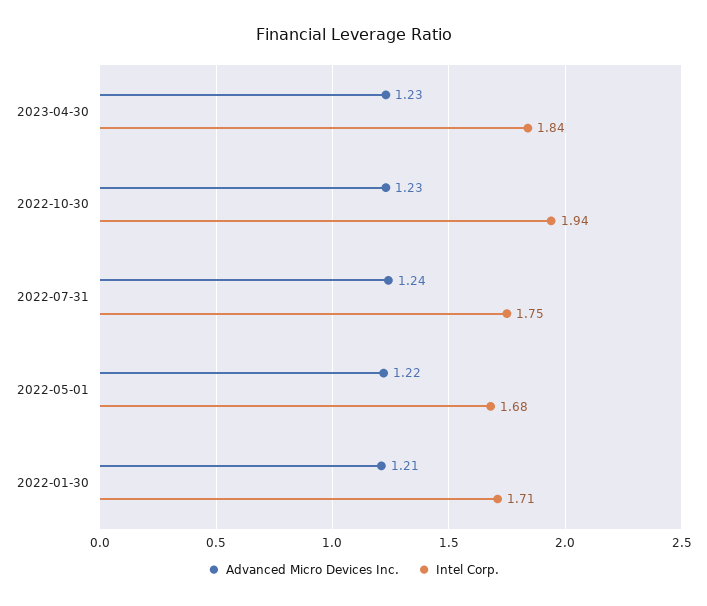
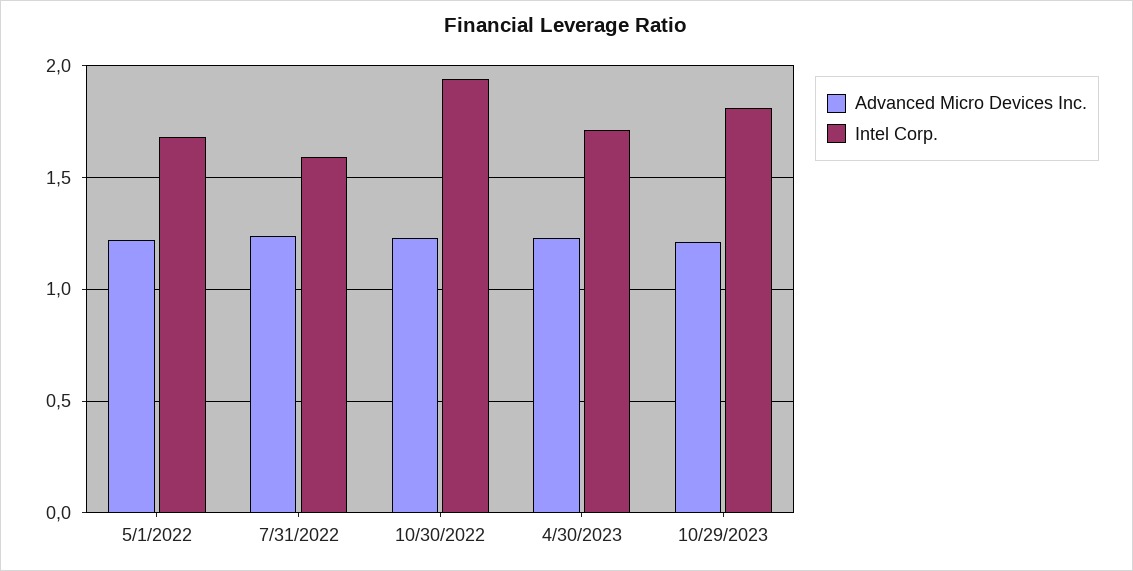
Intel Corp., 2023-04-30: 1.84 -> 1.7
Intel Corp., 2022-07-31: 1.75 -> 1.6
Advanced Micro Devices Inc., 2022-01-30: 1.21 -> none
Intel Corp., 2022-01-30: 1.71 -> none
Advanced Micro Devices Inc., 10/29/2023: none -> 1.2
Intel Corp., 10/29/2023: none -> 1.8

